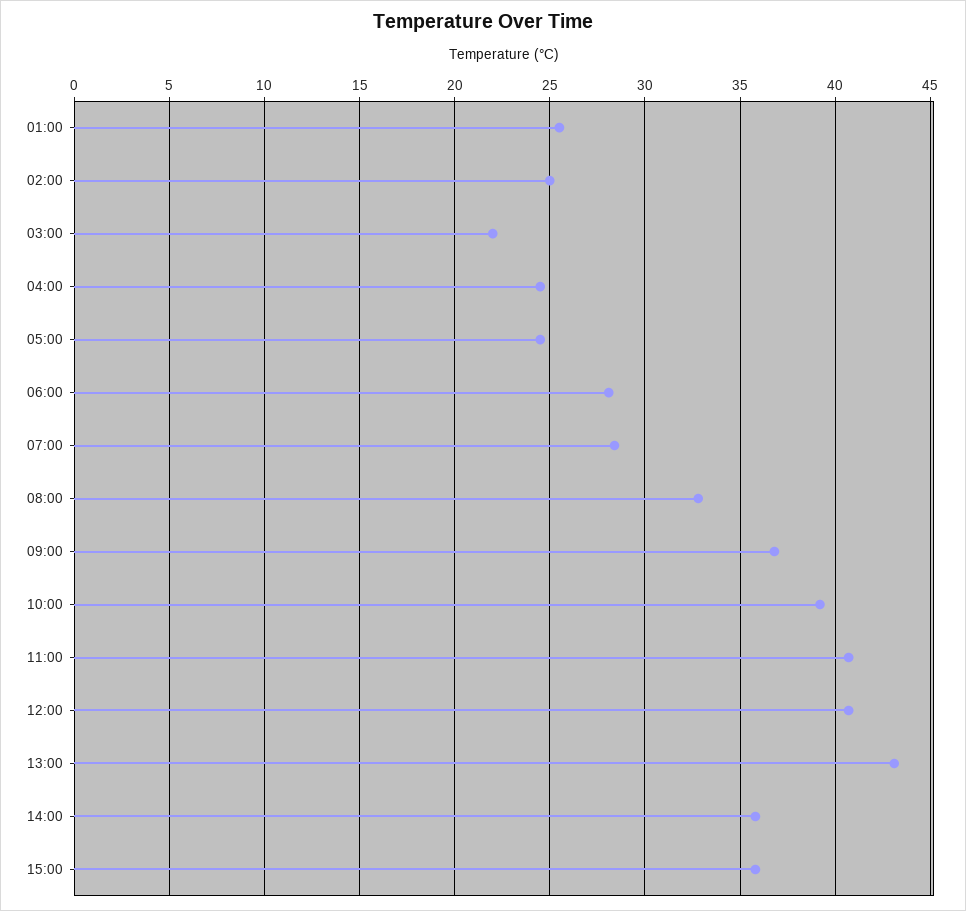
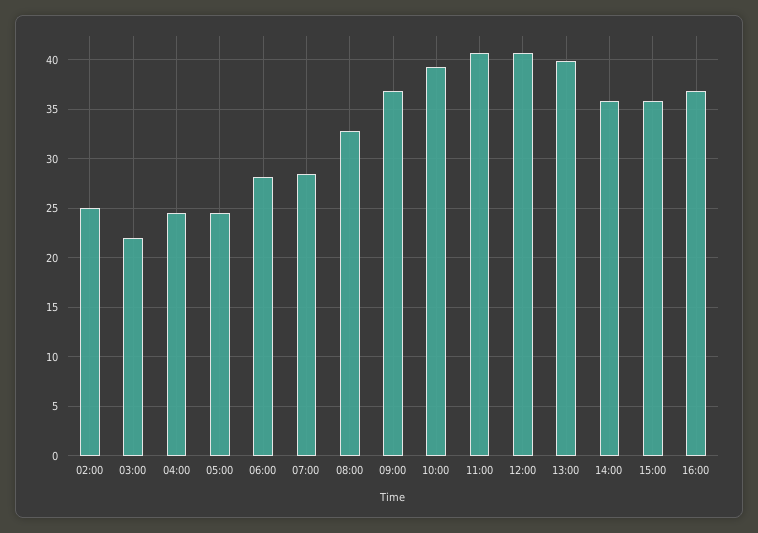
01:00: 25.5 -> none
13:00: 43 -> 40
16:00: none -> 37

